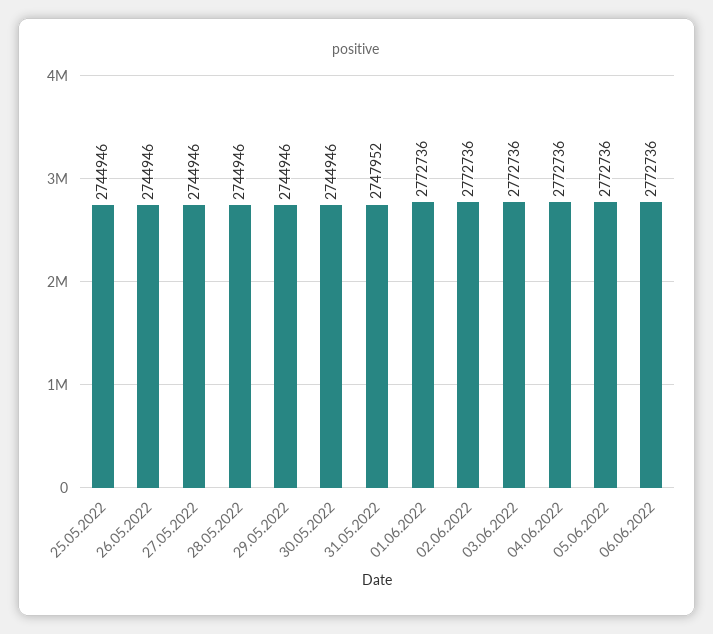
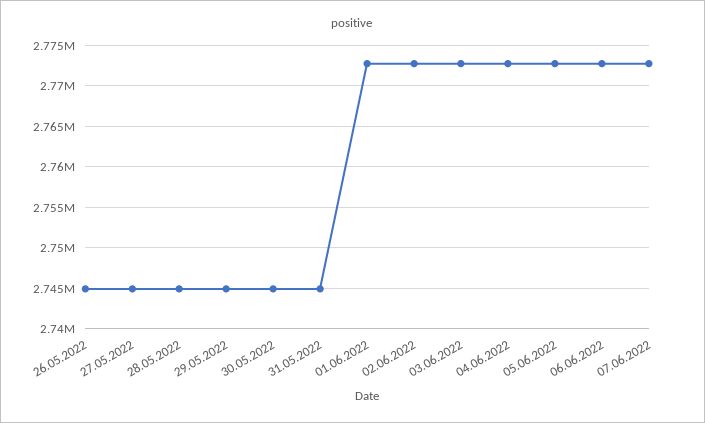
25.05.2022: 2744946 -> none
31.05.2022: 2747952 -> 2745000
07.06.2022: none -> 2773000

